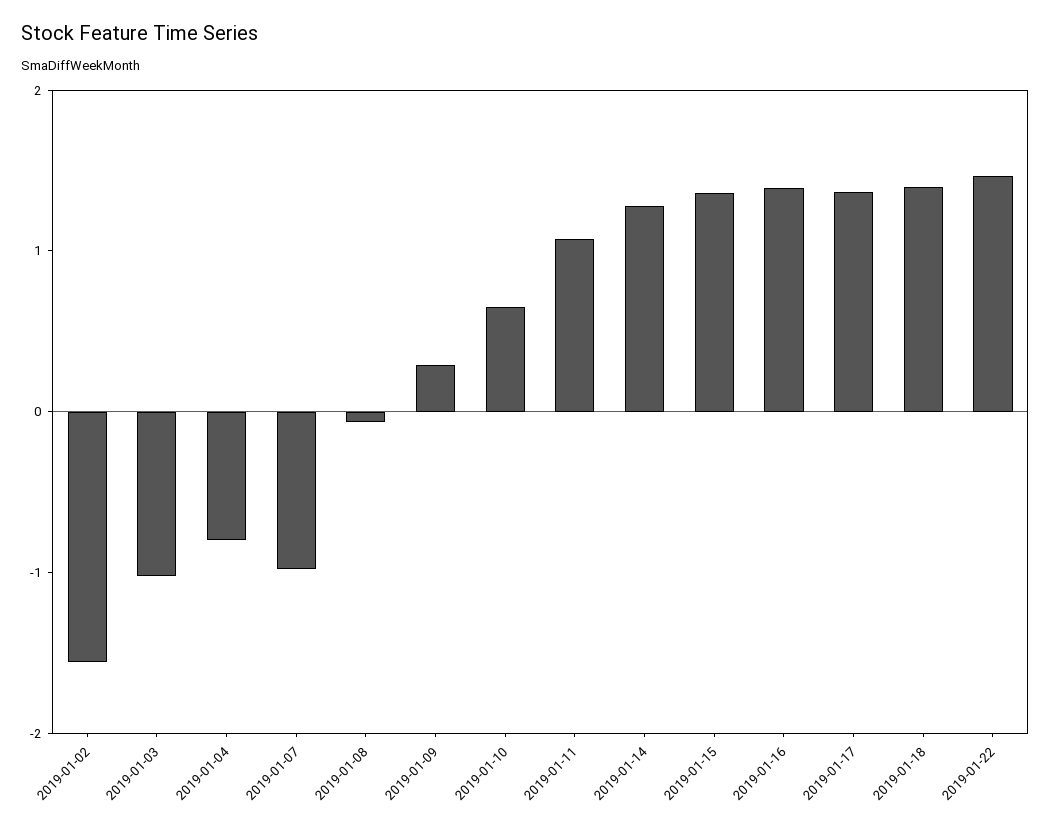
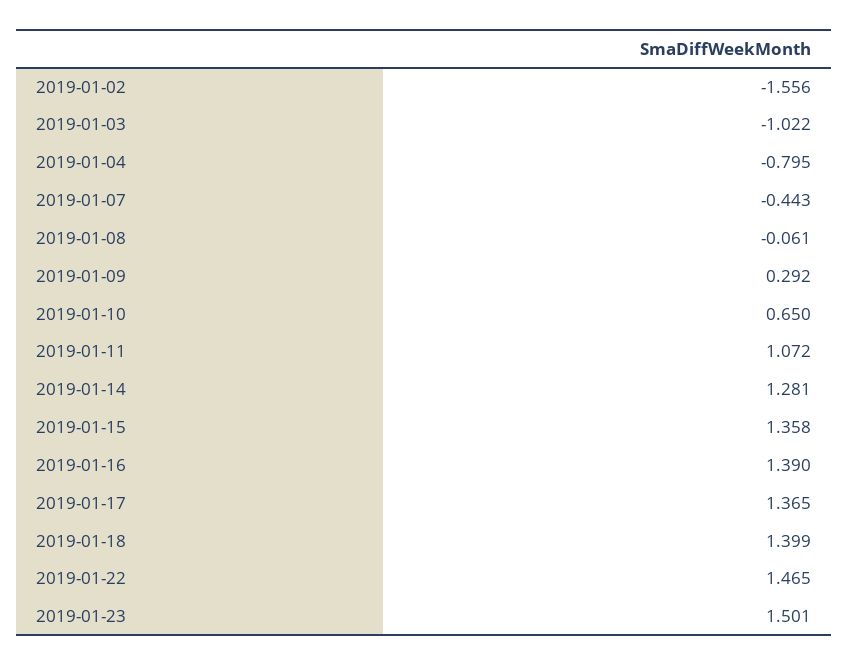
2019-01-07: -1 -> -0.443
2019-01-23: none -> 1.501

